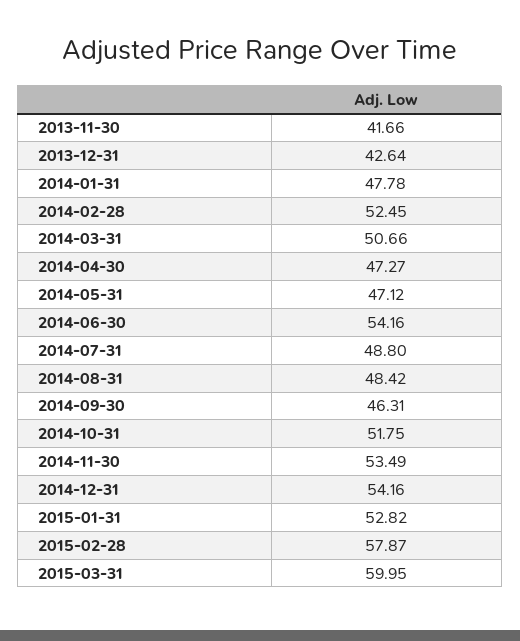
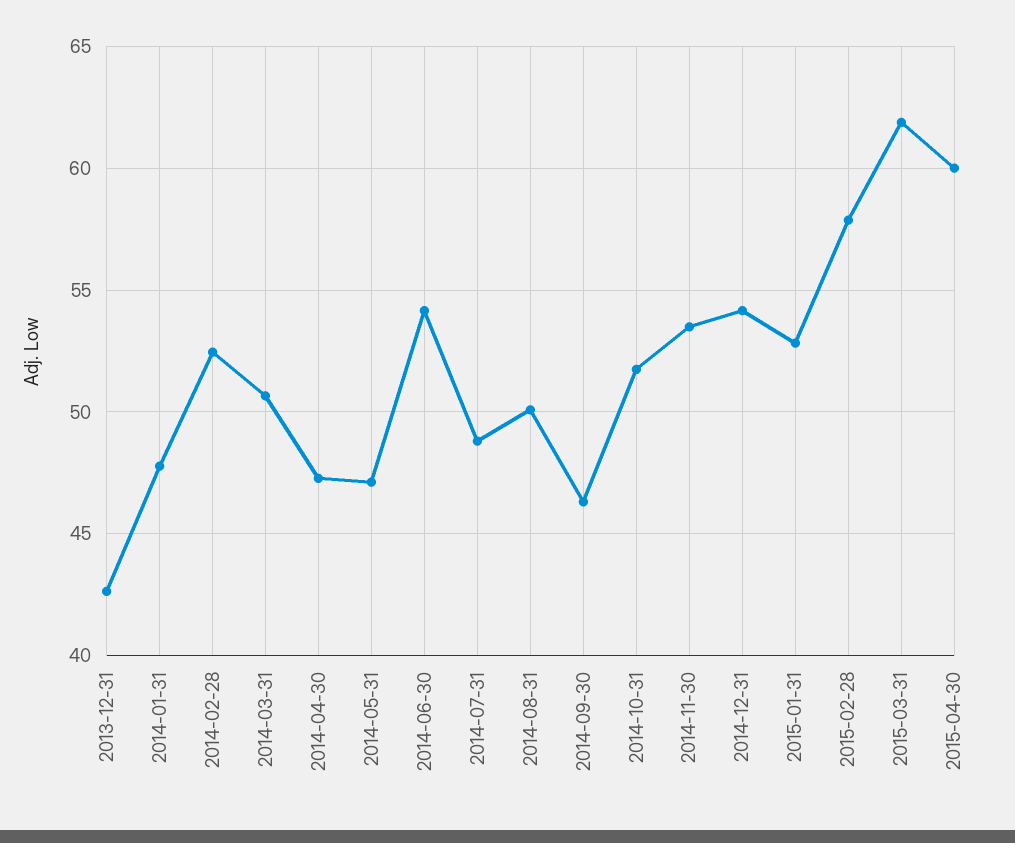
2013-11-30: 41.66 -> none
2014-08-31: 48.42 -> 50
2015-03-31: 59.95 -> 62
2015-04-30: none -> 60

